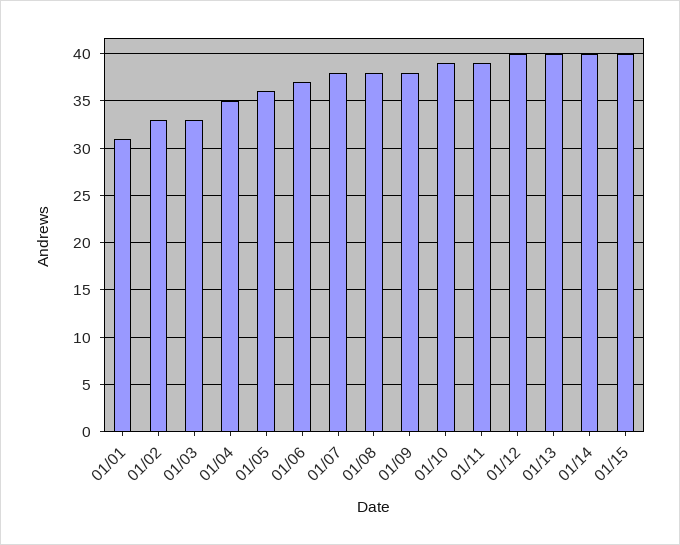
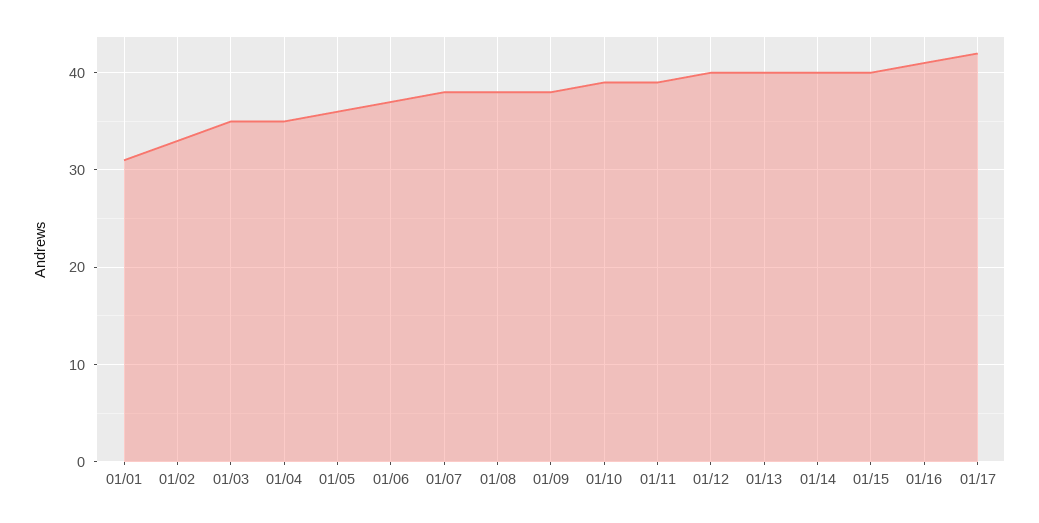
01/03: 33 -> 35
01/16: none -> 41
01/17: none -> 42

